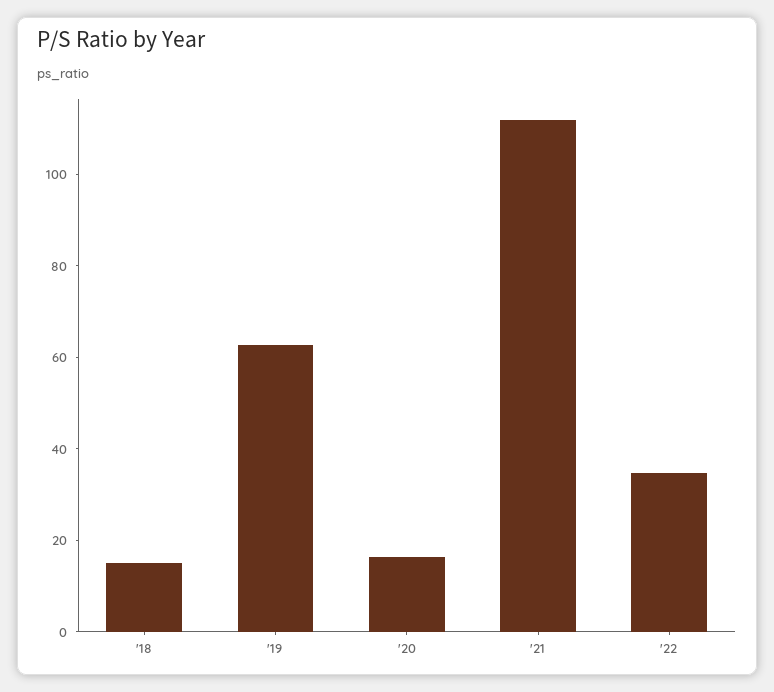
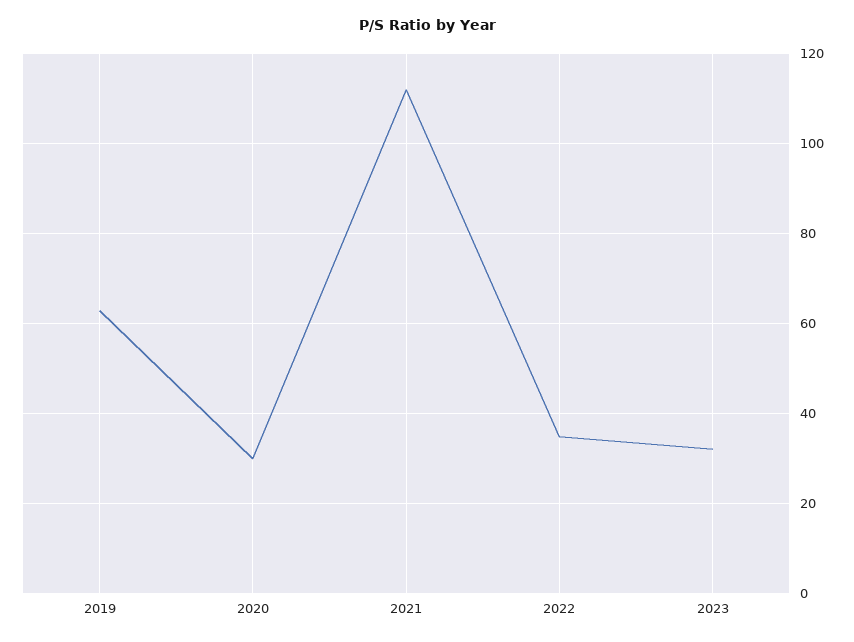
'18: 15 -> none
'20: 15 -> 30
2023: none -> 32

